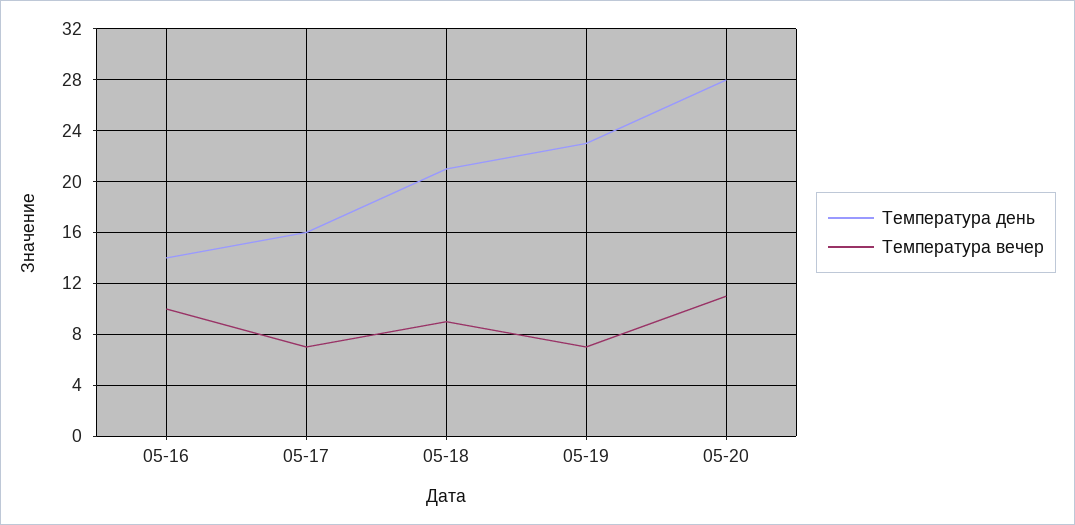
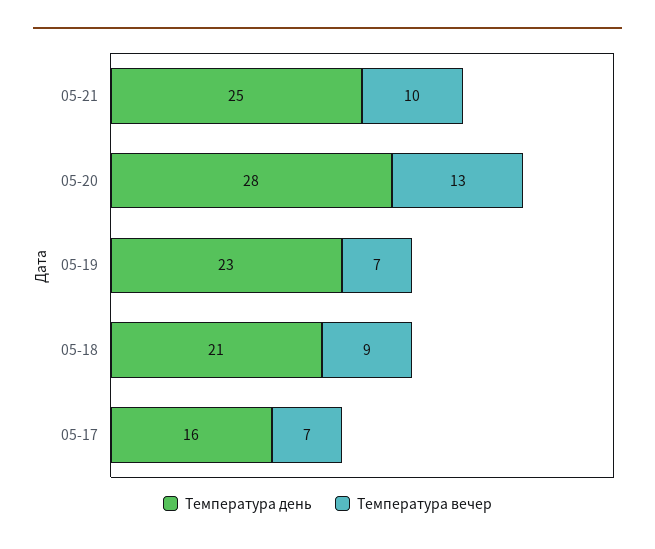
Температура день, 05-16: 14 -> none
Температура вечер, 05-16: 10 -> none
Температура вечер, 05-20: 11 -> 13
Температура день, 05-21: none -> 25
Температура вечер, 05-21: none -> 10

